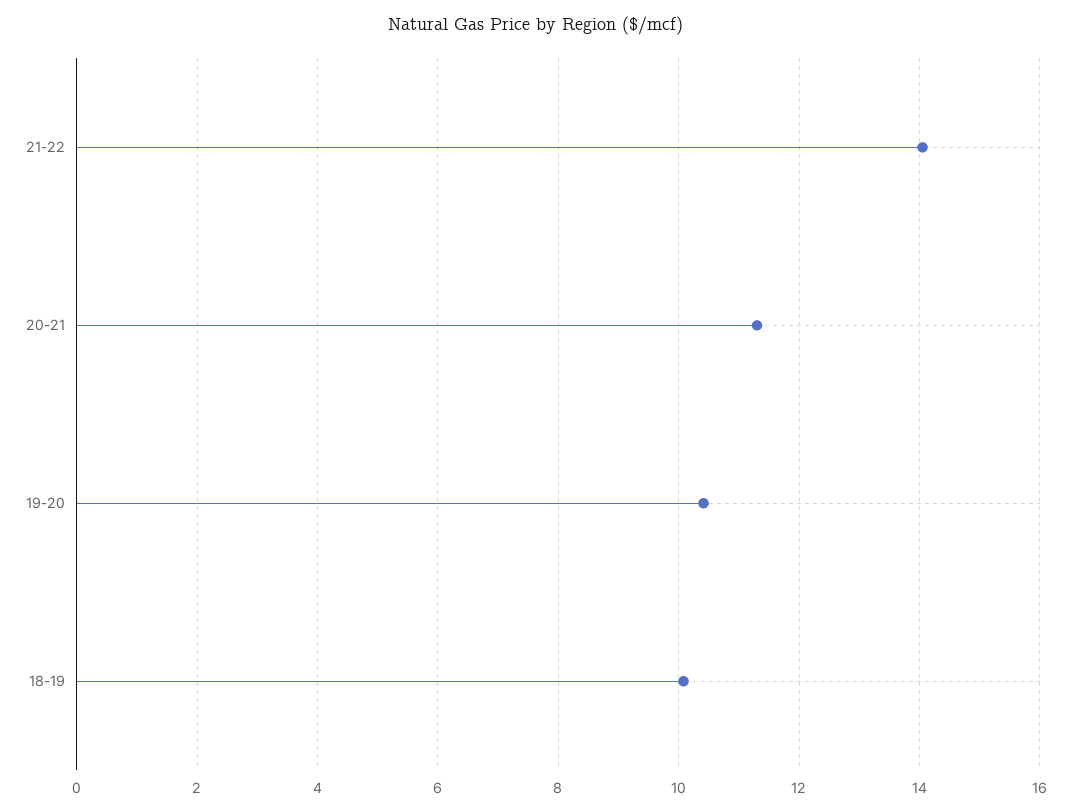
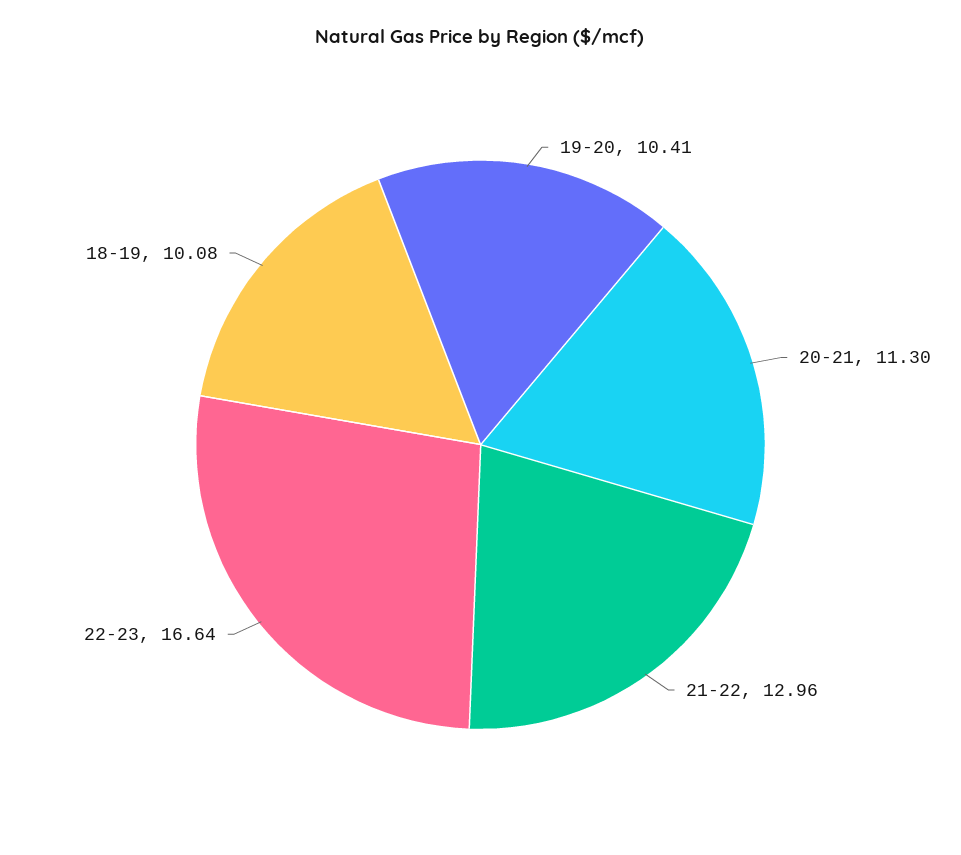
21-22: 14 -> 12.96
22-23: none -> 16.64

